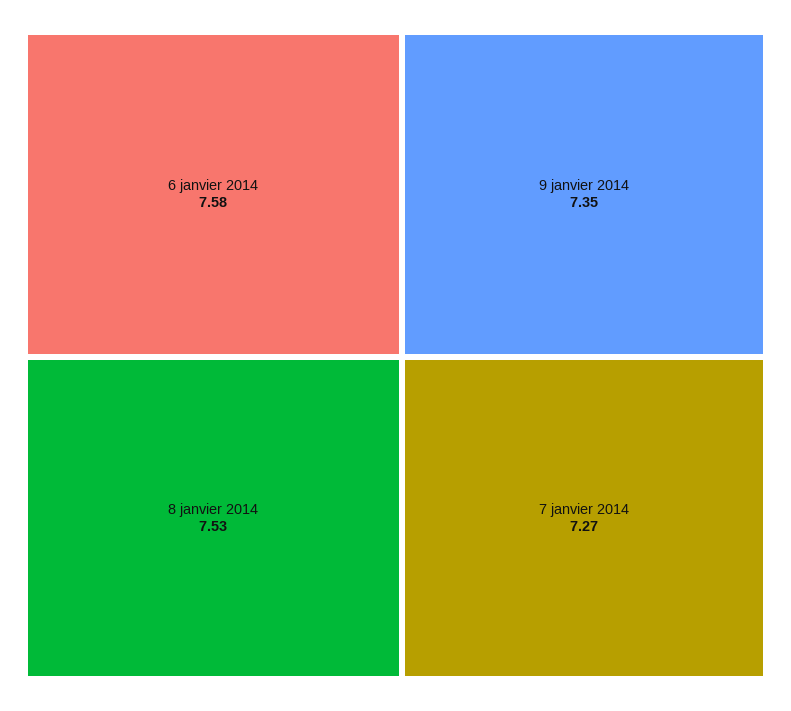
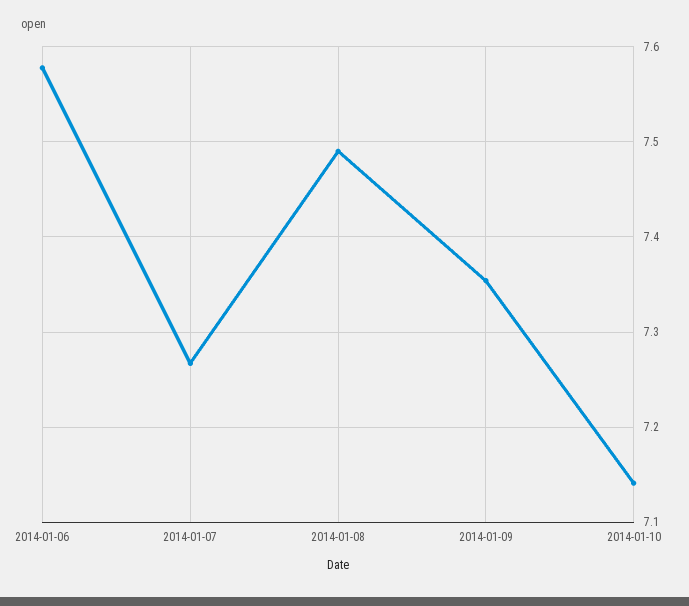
8 janvier 2014: 7.53 -> 7.49
2014-01-10: none -> 7.14

